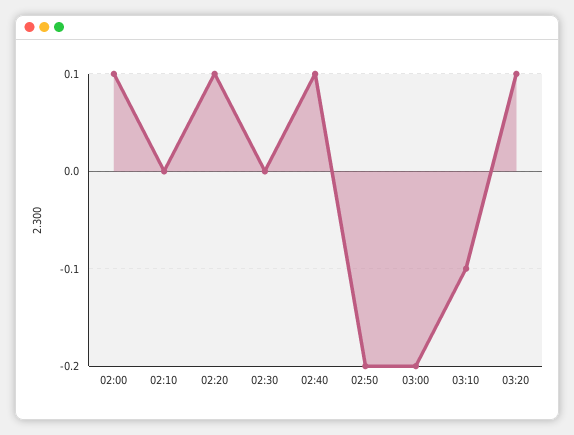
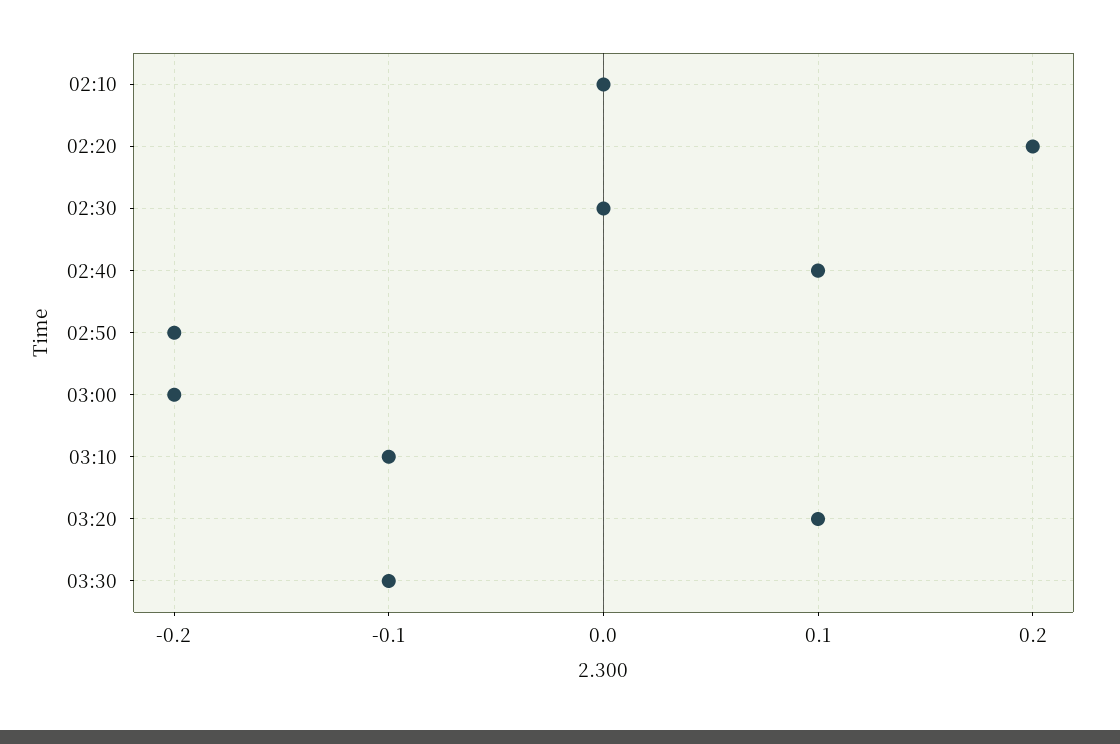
02:00: 0.1 -> none
02:20: 0.1 -> 0.2
03:30: none -> -0.1

